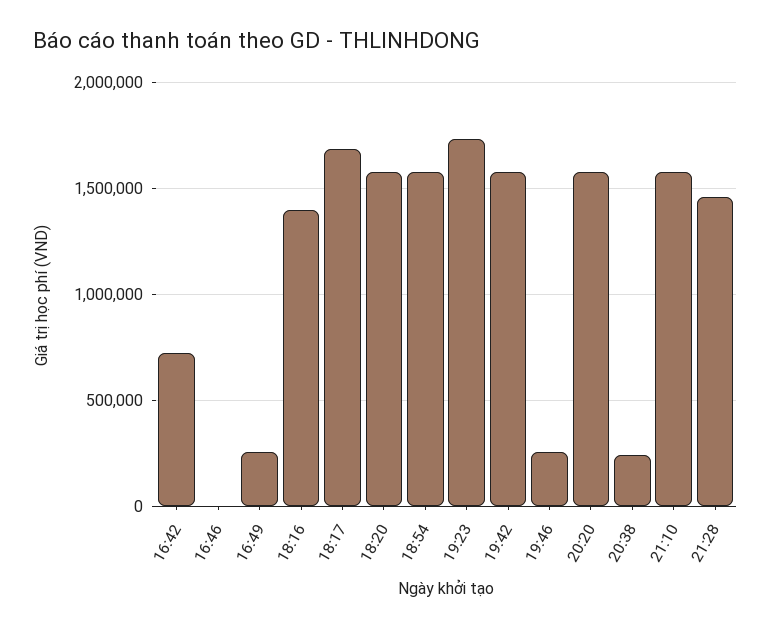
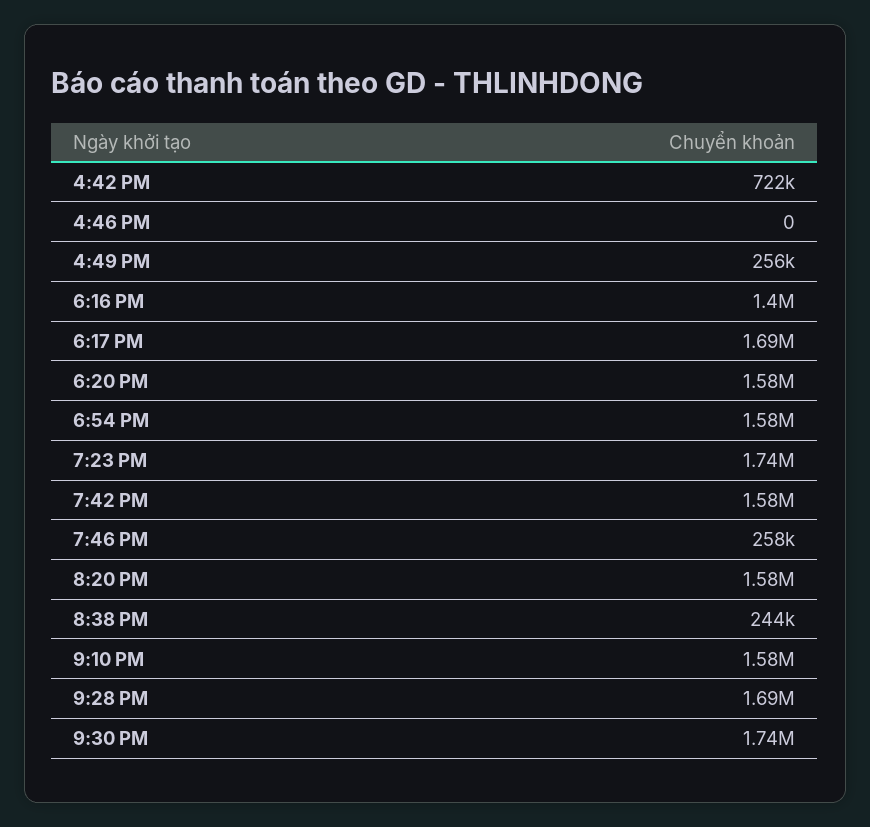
21:28: 1450000 -> 1690000
9:30 PM: none -> 1740000

